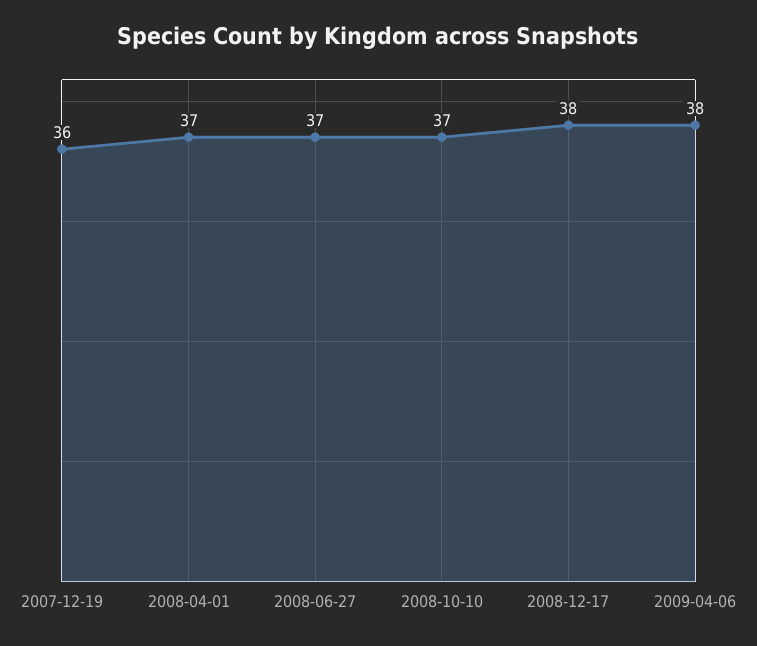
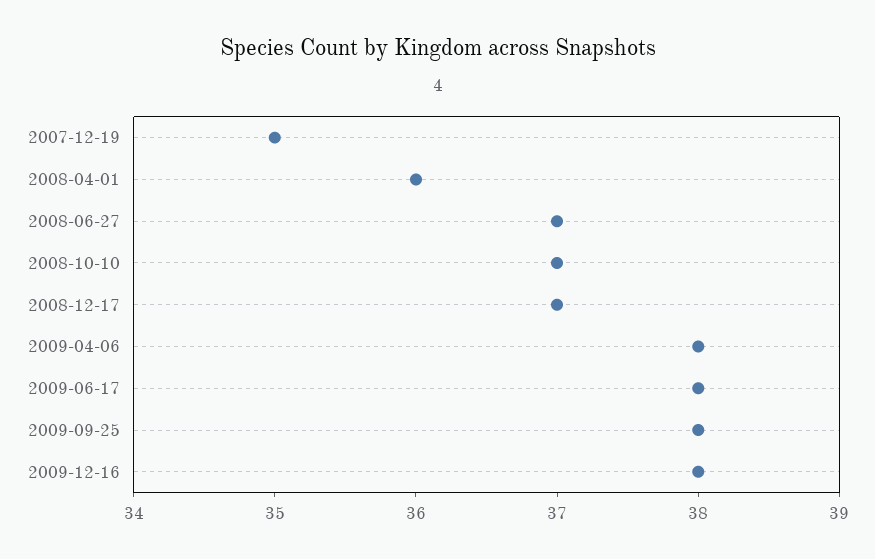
2007-12-19: 36 -> 35
2008-04-01: 37 -> 36
2008-12-17: 38 -> 37
2009-06-17: none -> 38
2009-09-25: none -> 38
2009-12-16: none -> 38

